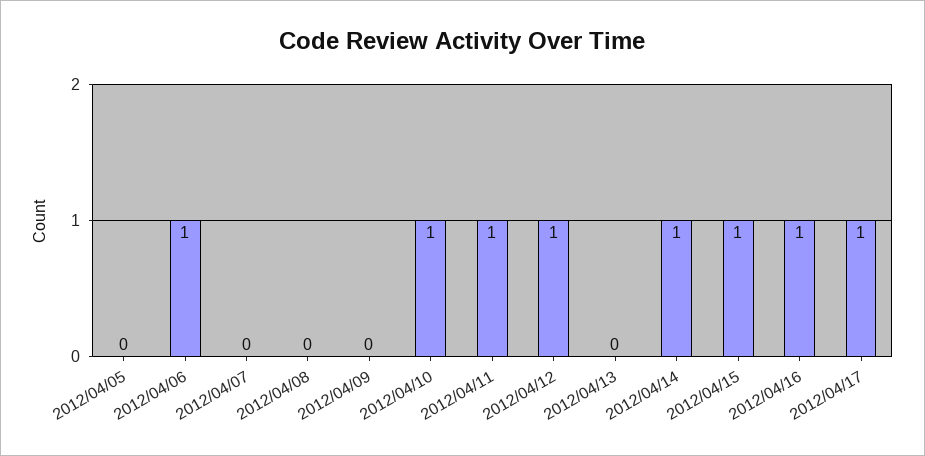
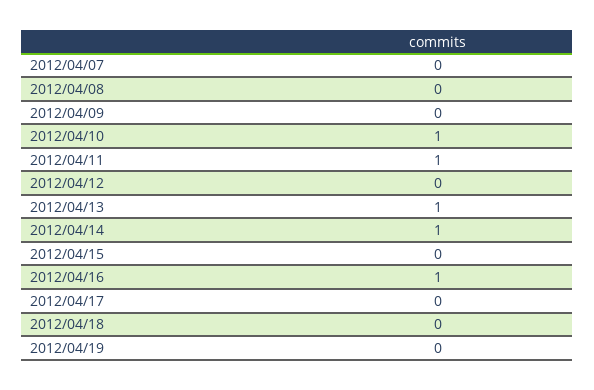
2012/04/05: 0 -> none
2012/04/06: 1 -> none
2012/04/12: 1 -> 0
2012/04/13: 0 -> 1
2012/04/15: 1 -> 0
2012/04/17: 1 -> 0
2012/04/18: none -> 0
2012/04/19: none -> 0

